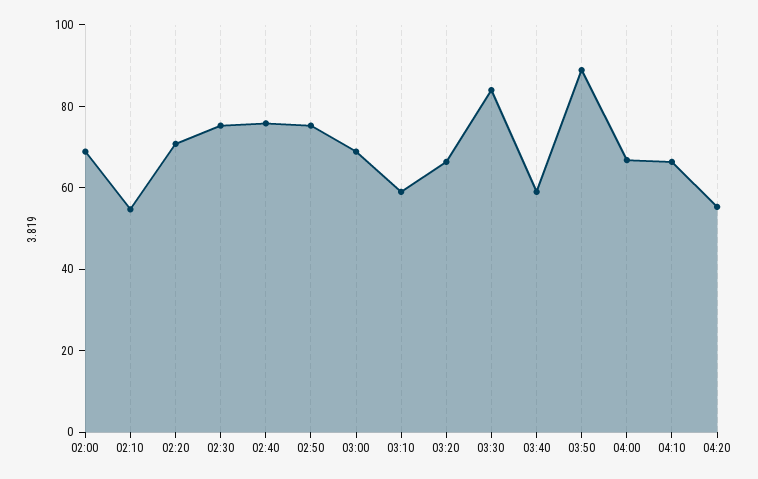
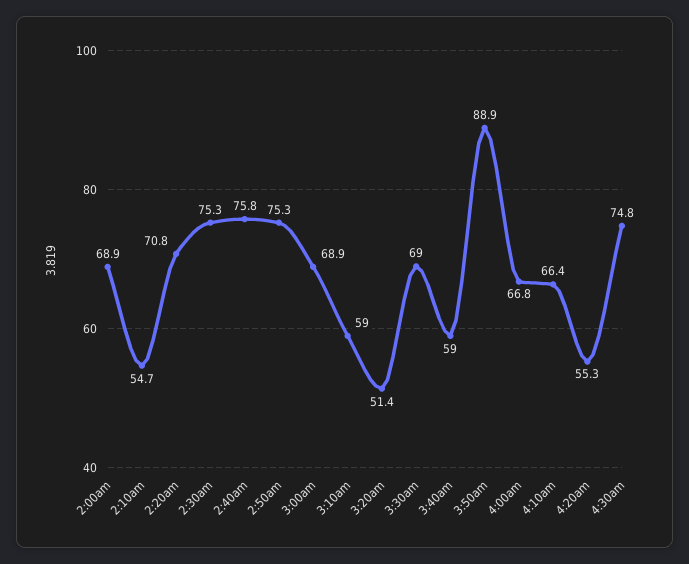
03:20: 65 -> 51.4
03:30: 85 -> 69
4:30am: none -> 74.8

